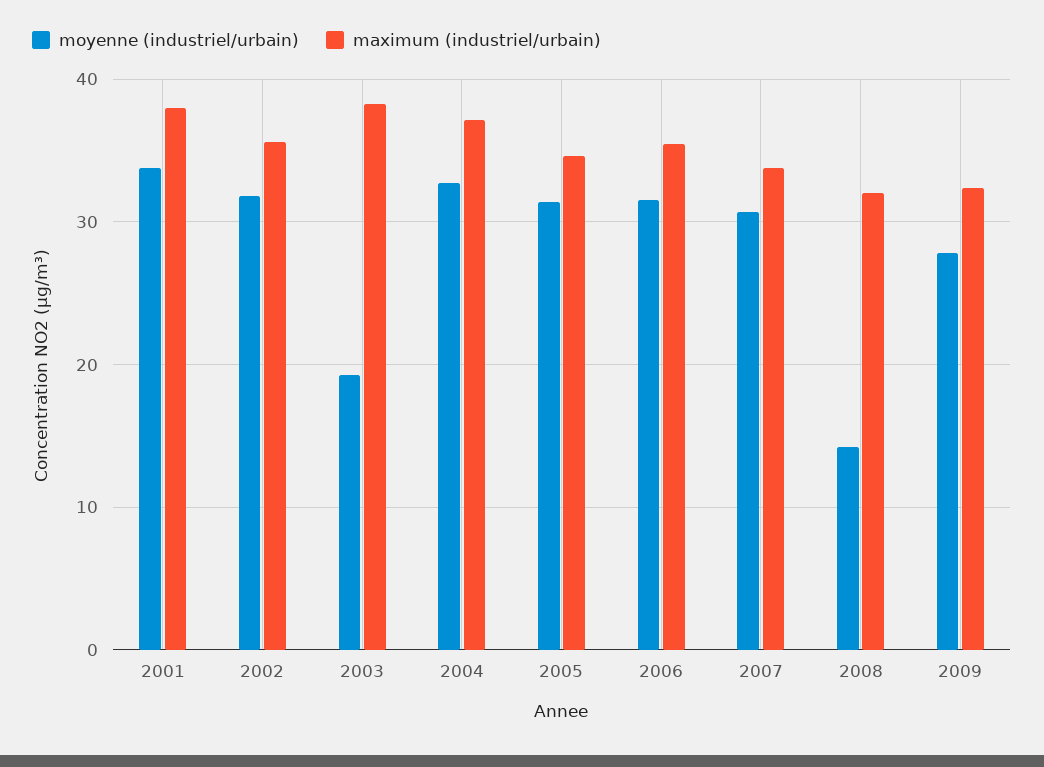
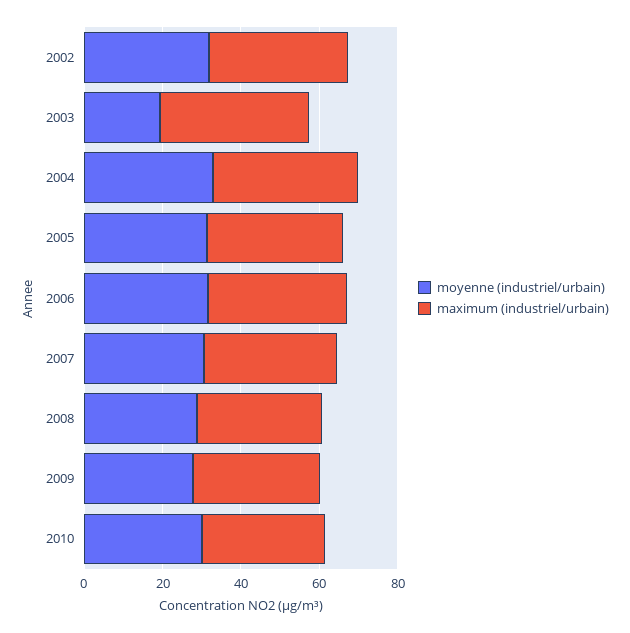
moyenne (industriel/urbain), 2001: 34 -> none
maximum (industriel/urbain), 2001: 38 -> none
moyenne (industriel/urbain), 2008: 14 -> 30
moyenne (industriel/urbain), 2010: none -> 30
maximum (industriel/urbain), 2010: none -> 30

